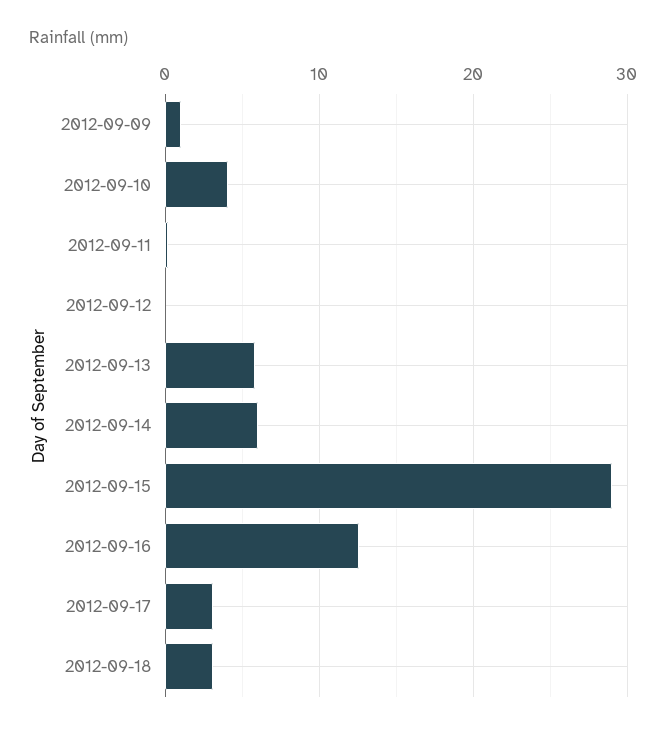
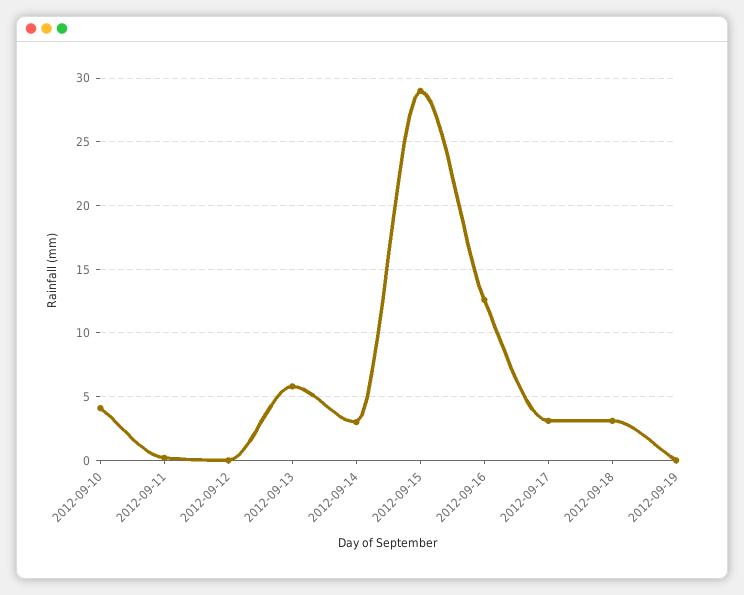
2012-09-09: 1 -> none
2012-09-14: 6 -> 3
2012-09-19: none -> 0

